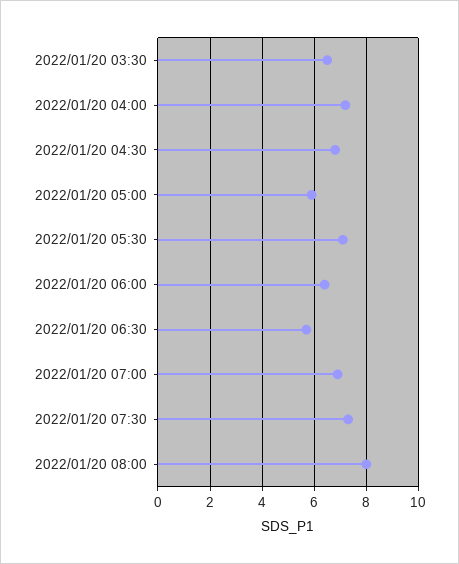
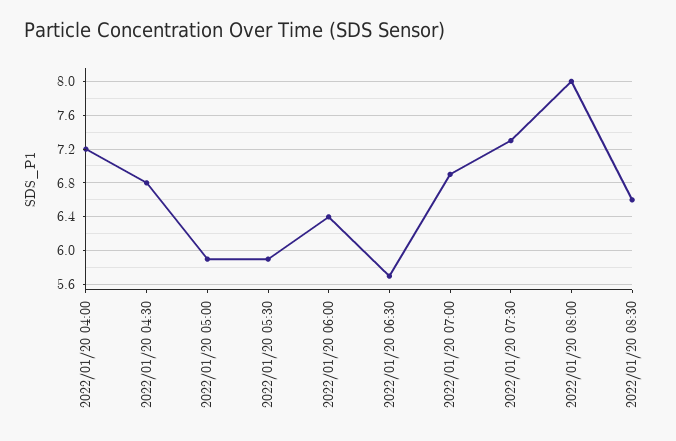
2022/01/20 03:30: 6.5 -> none
2022/01/20 05:30: 7 -> 5.9
2022/01/20 08:30: none -> 6.6

